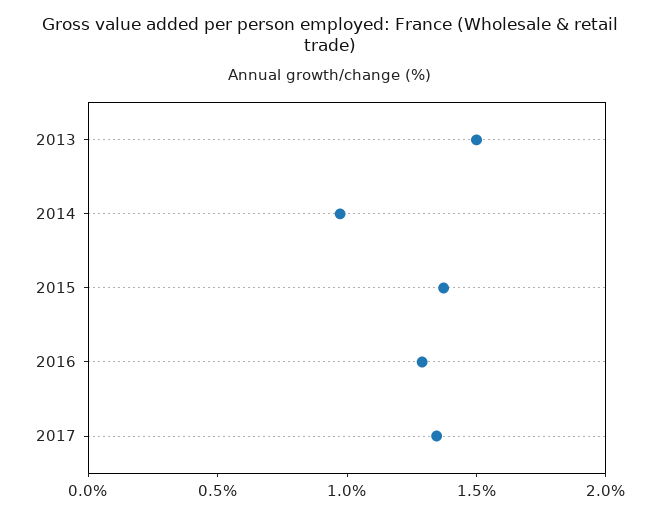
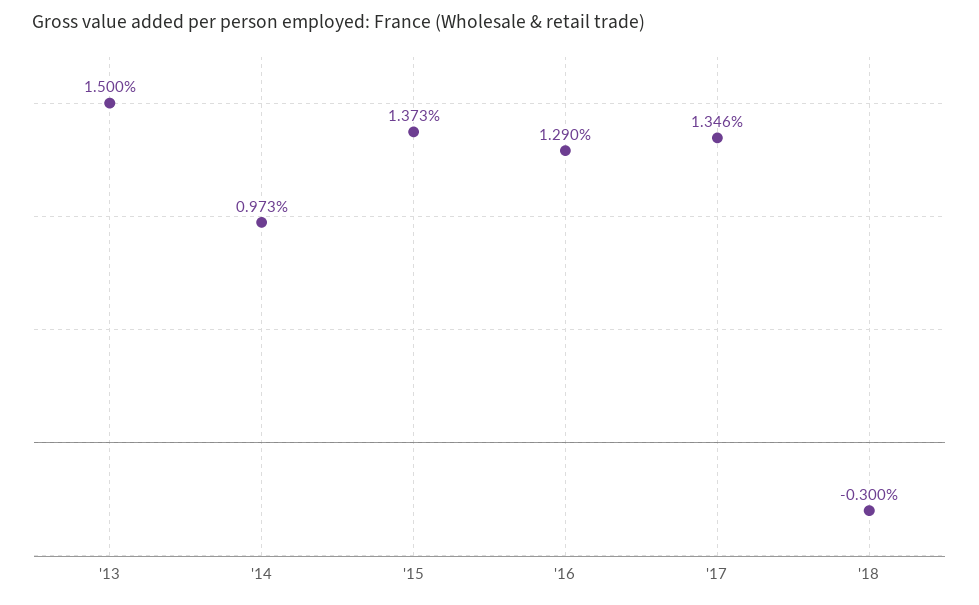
'18: none -> -0.3

